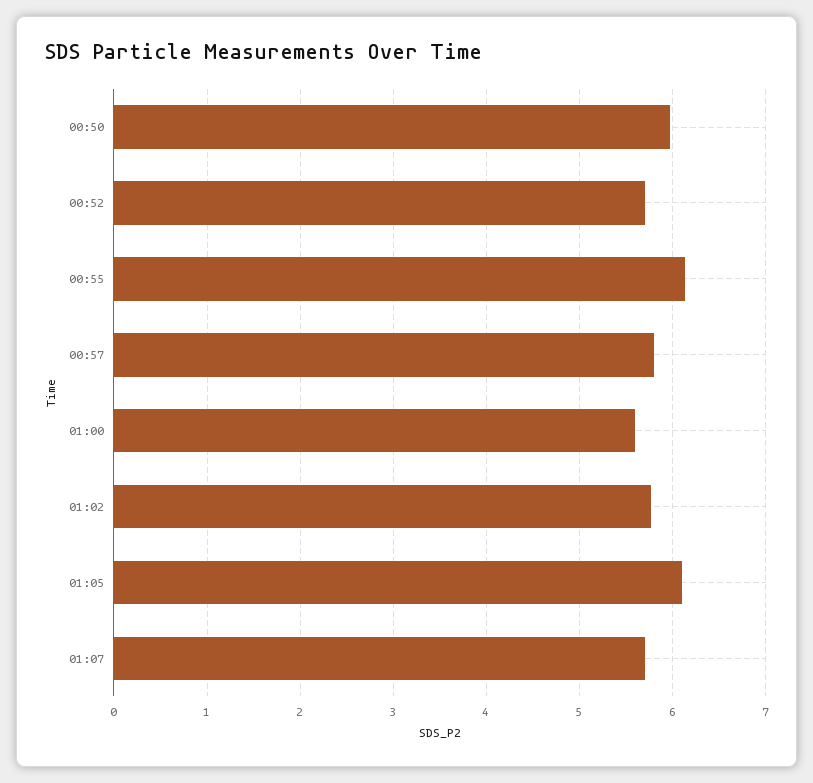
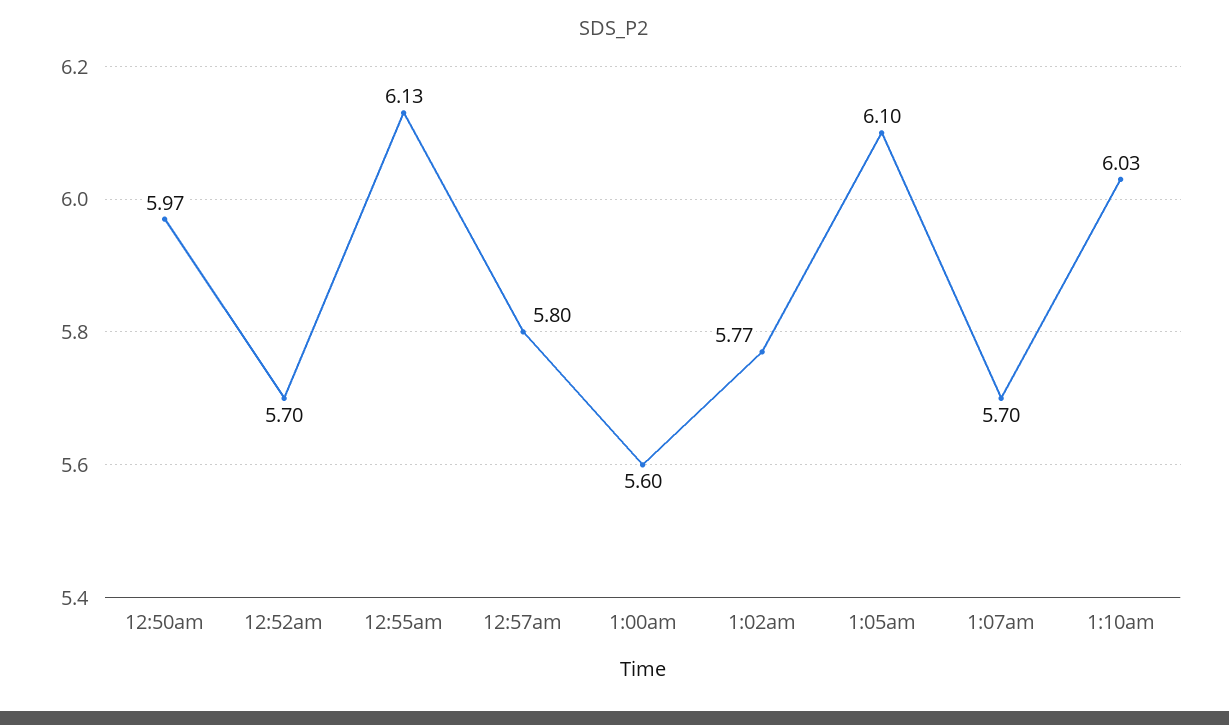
1:10am: none -> 6.03

